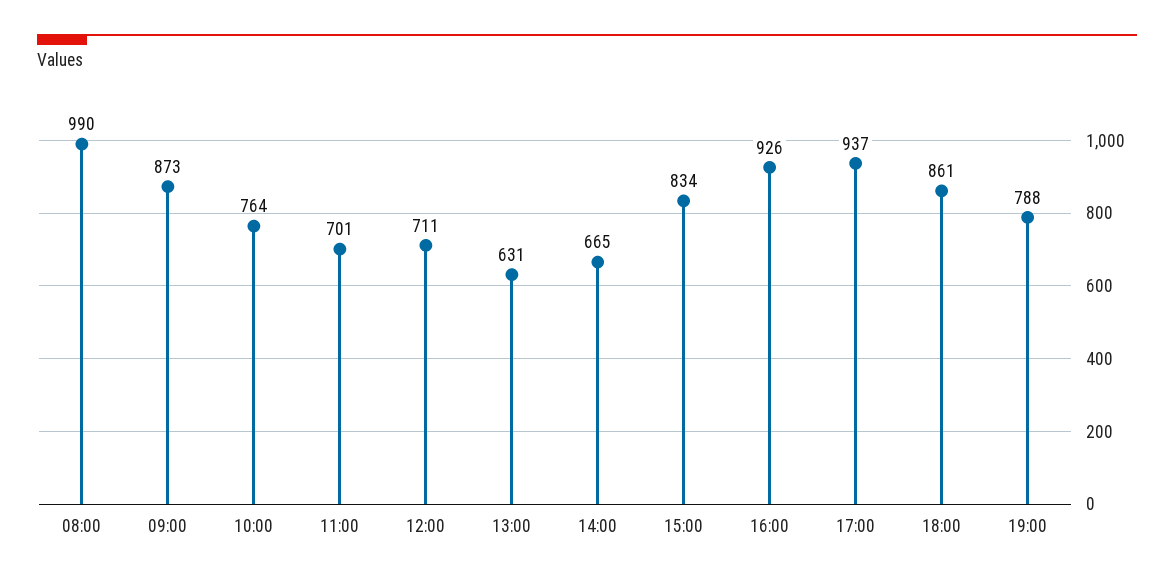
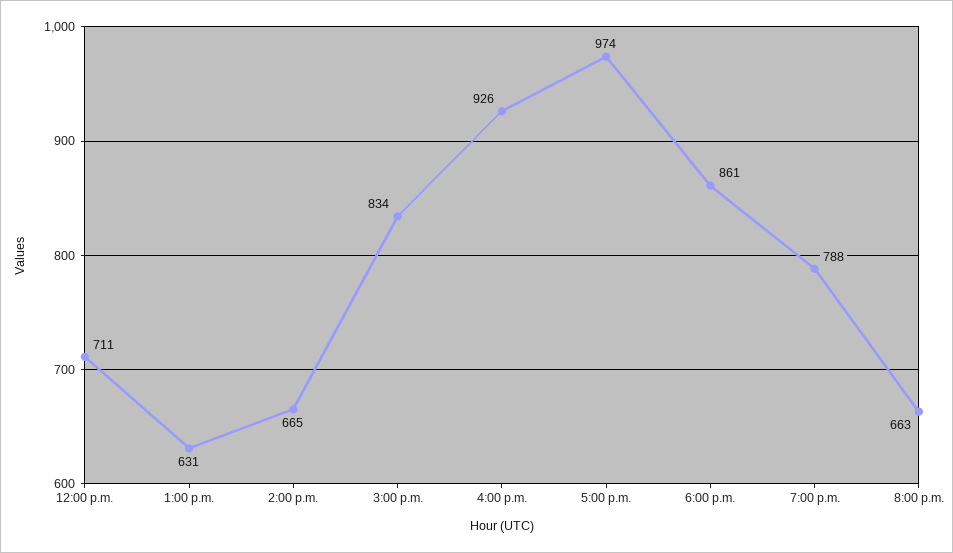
08:00: 990 -> none
09:00: 873 -> none
10:00: 764 -> none
11:00: 701 -> none
17:00: 937 -> 974
8:00 p.m.: none -> 663

